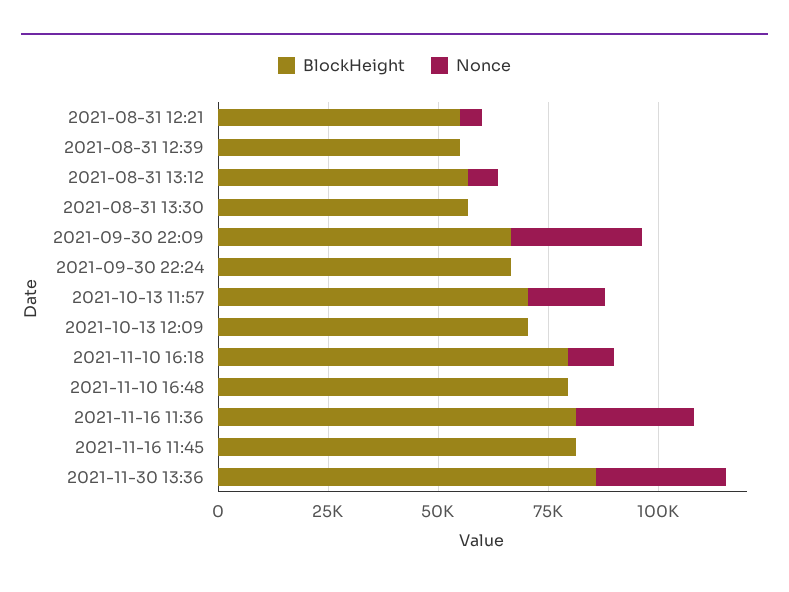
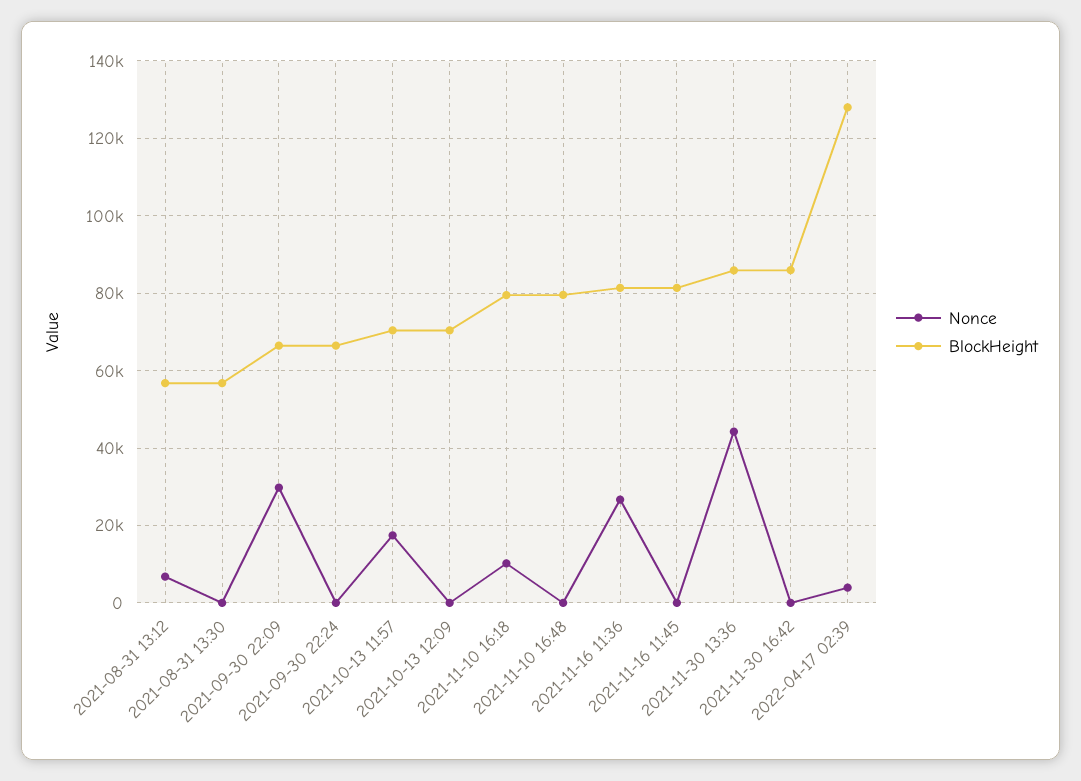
BlockHeight, 2021-08-31 12:21: 55000 -> none
Nonce, 2021-08-31 12:21: 5000 -> none
BlockHeight, 2021-08-31 12:39: 55000 -> none
Nonce, 2021-08-31 12:39: 0 -> none
Nonce, 2021-11-30 13:36: 30000 -> 44000
Nonce, 2021-11-30 16:42: none -> 0
BlockHeight, 2021-11-30 16:42: none -> 86000
Nonce, 2022-04-17 02:39: none -> 4000
BlockHeight, 2022-04-17 02:39: none -> 128000

